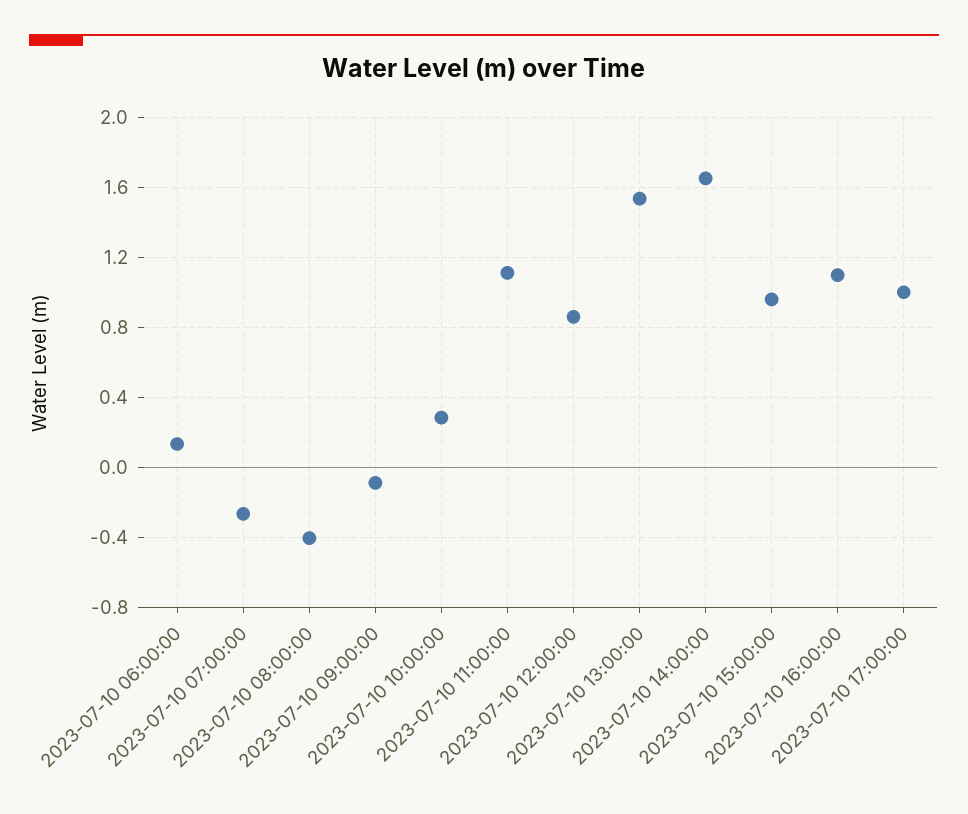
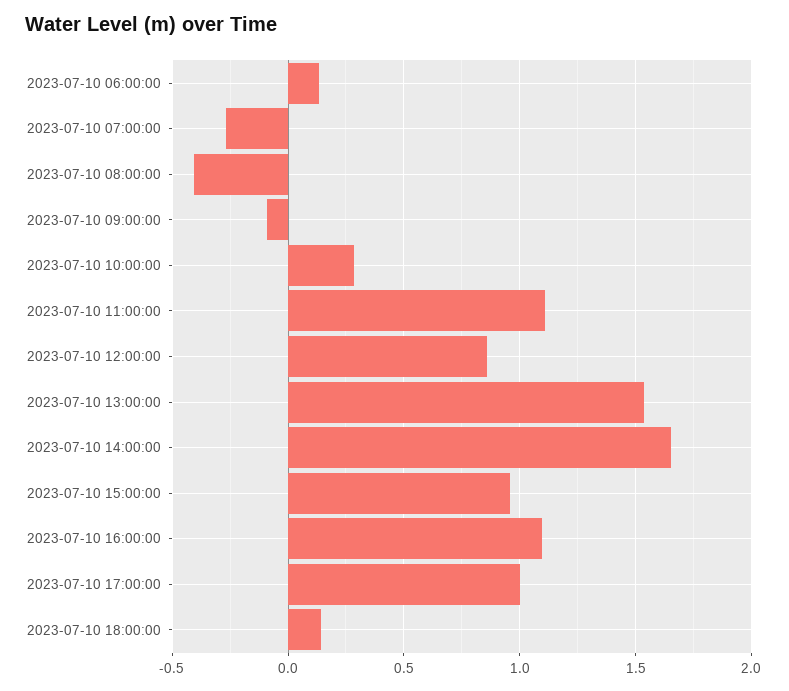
2023-07-10 18:00:00: none -> 0.15

